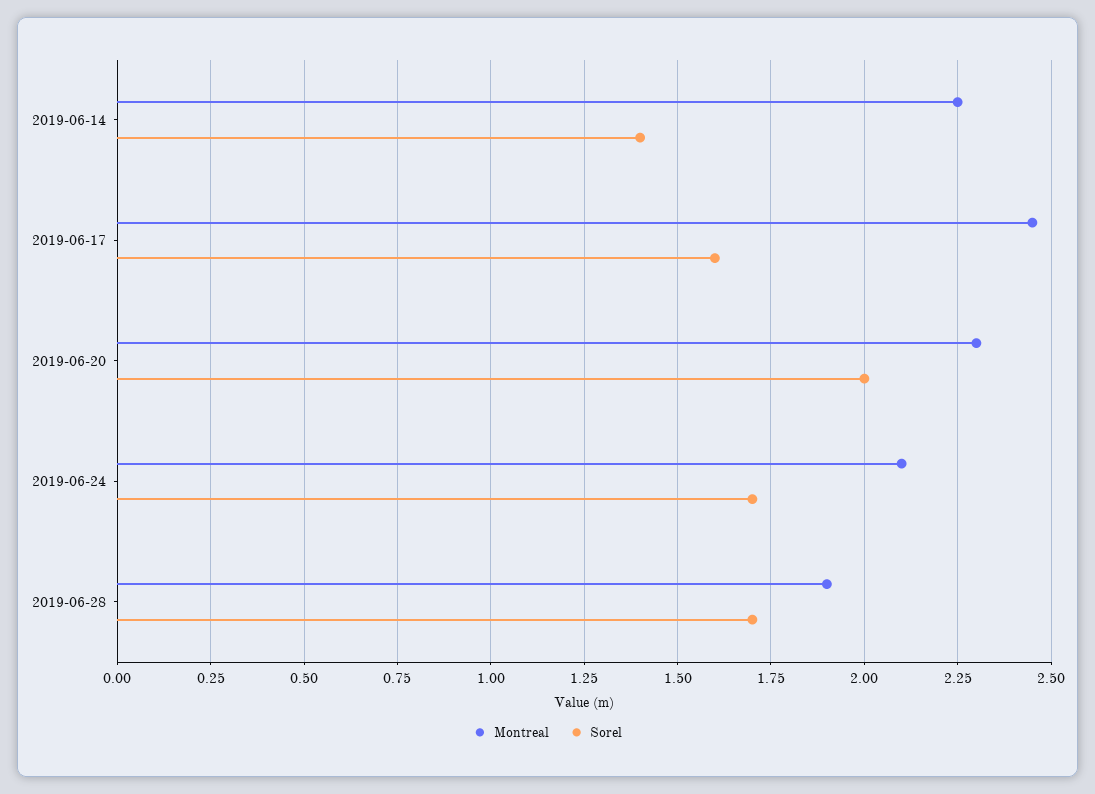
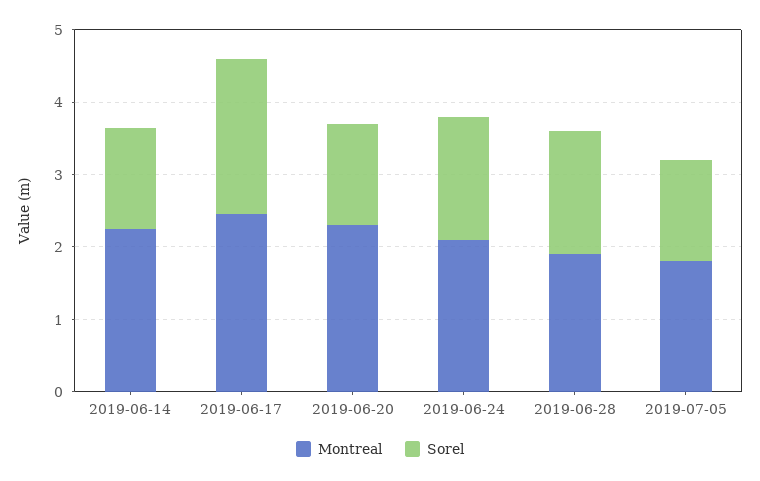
Sorel, 2019-06-17: 1.6 -> 2.2
Sorel, 2019-06-20: 2 -> 1.4
Montreal, 2019-07-05: none -> 1.8
Sorel, 2019-07-05: none -> 1.4

